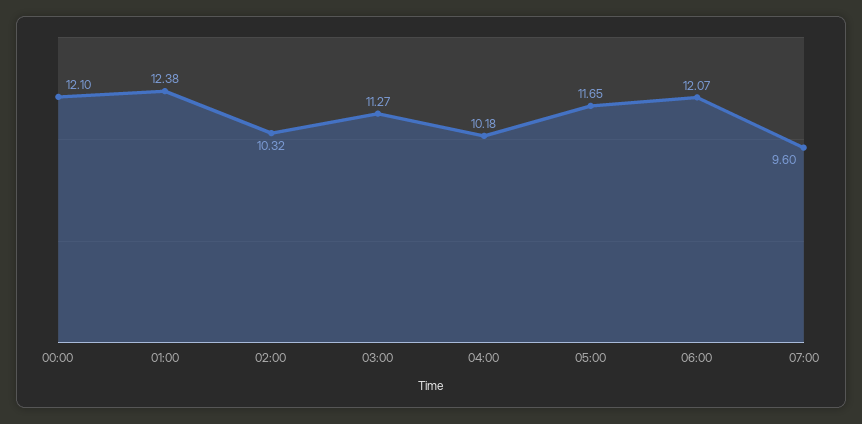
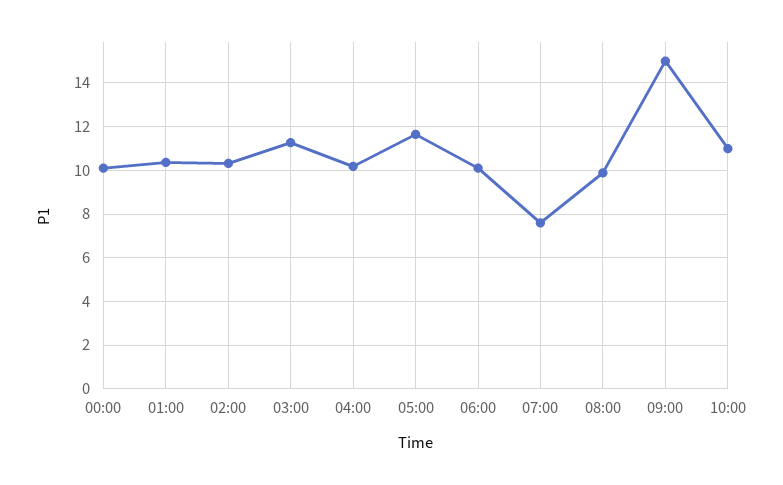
00:00: 12.1 -> 10
01:00: 12.38 -> 10.5
06:00: 12.07 -> 10
07:00: 9.6 -> 7.5
08:00: none -> 10
09:00: none -> 15
10:00: none -> 11

